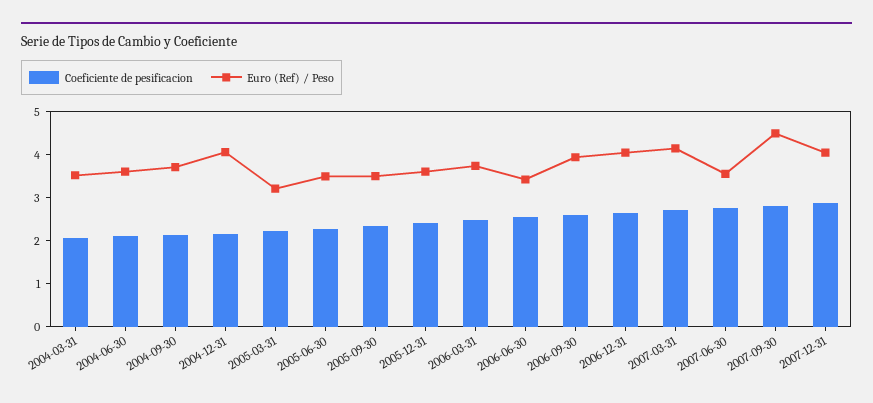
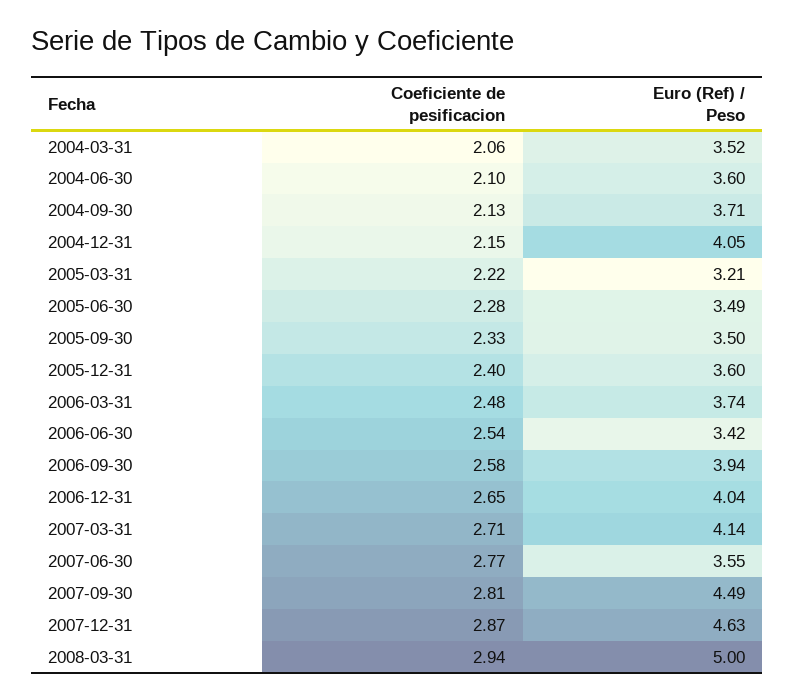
Euro (Ref) / Peso, 2007-12-31: 4 -> 4.63
Coeficiente de pesificacion, 2008-03-31: none -> 2.94
Euro (Ref) / Peso, 2008-03-31: none -> 5

